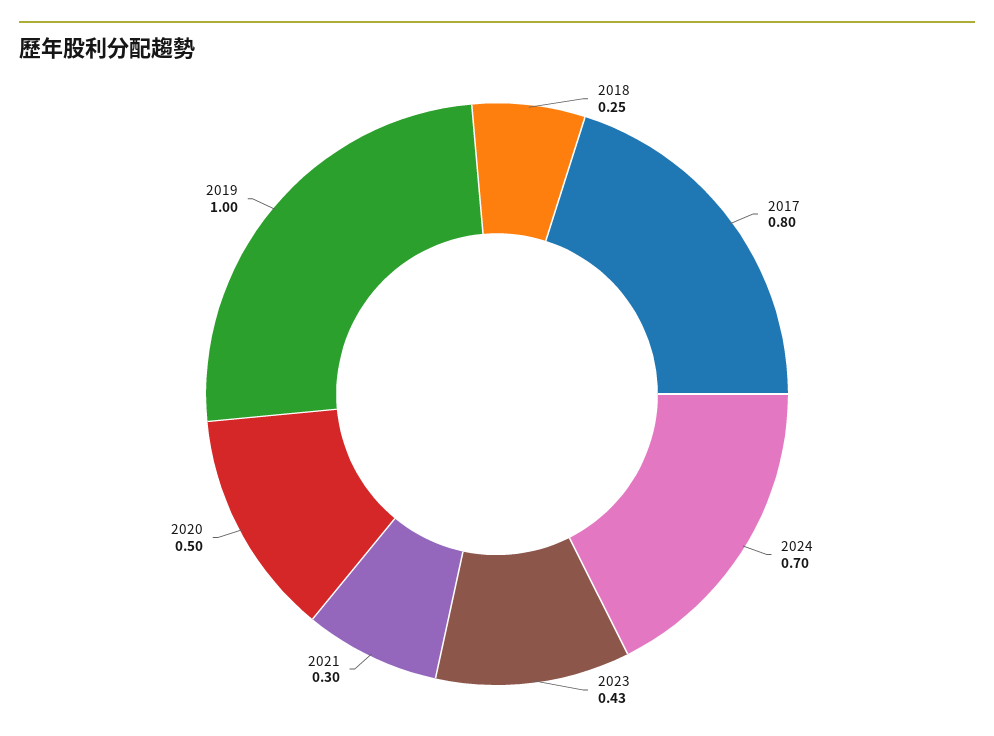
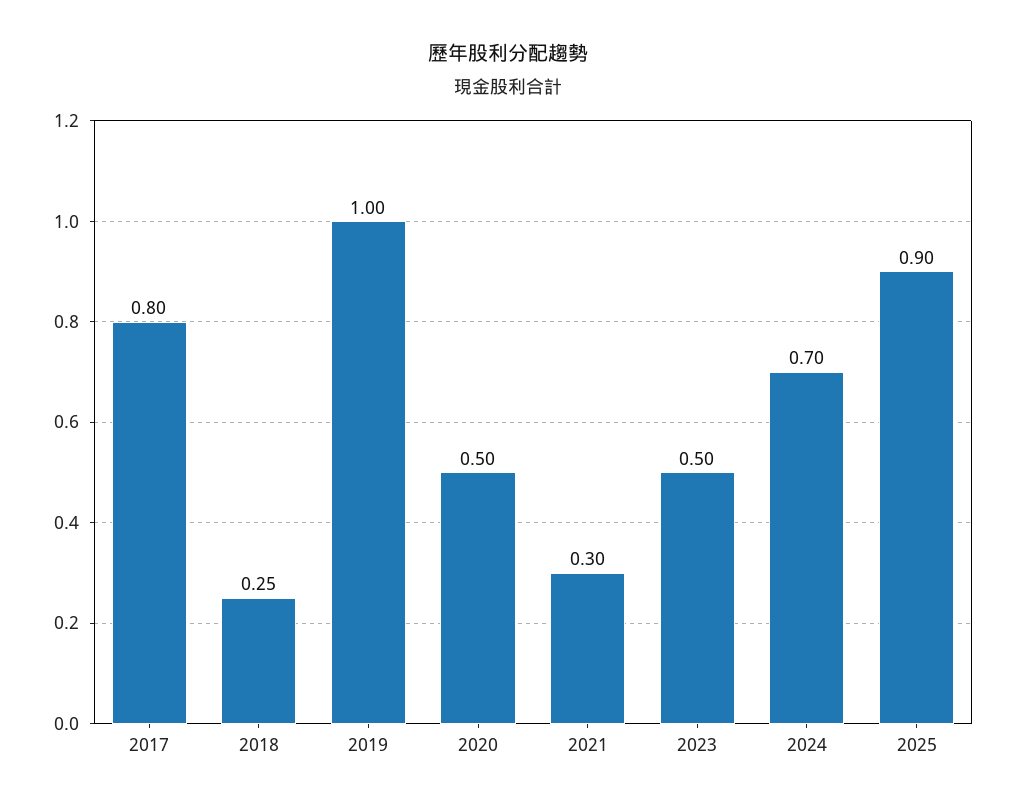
2023: 0.43 -> 0.5
2025: none -> 0.9

